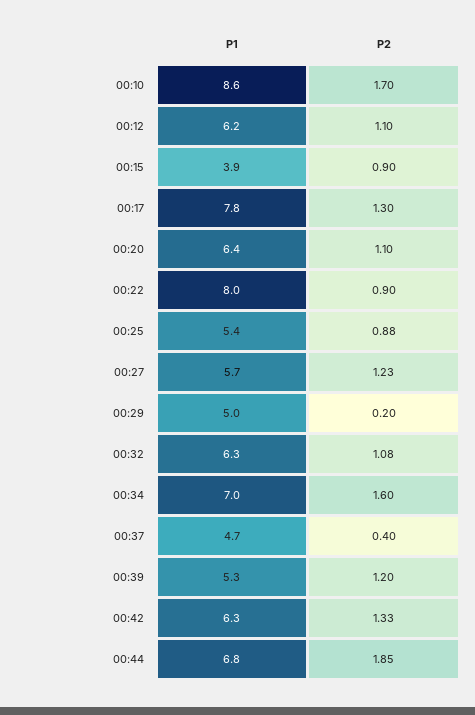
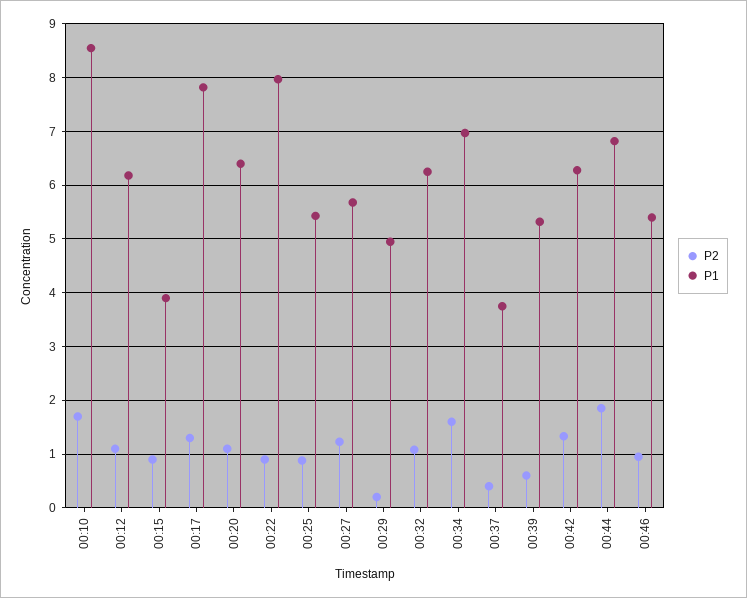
P1, 00:37: 4.7 -> 3.8
P2, 00:39: 1.2 -> 0.6
P2, 00:46: none -> 1
P1, 00:46: none -> 5.4

